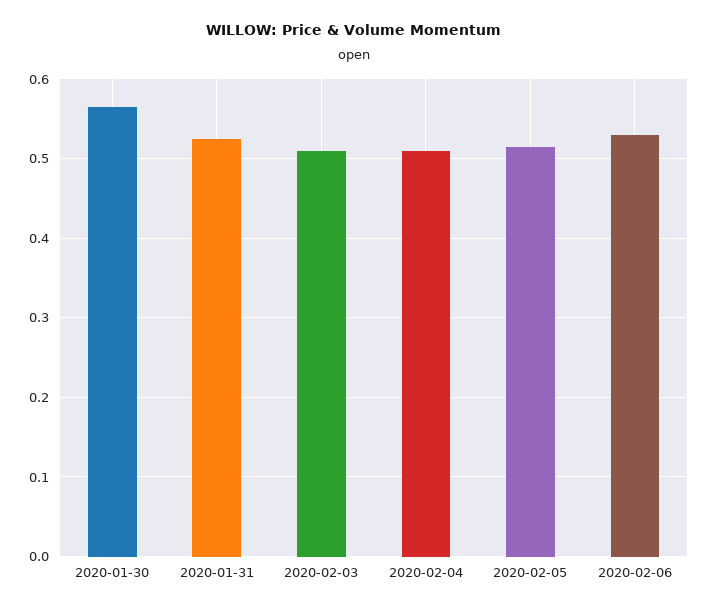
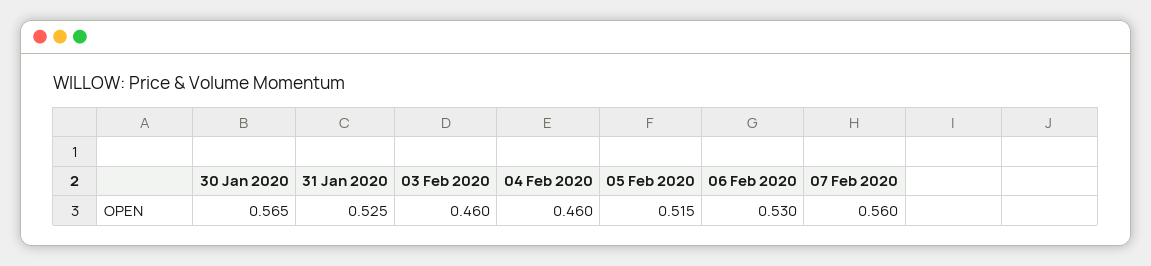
2020-02-03: 0.51 -> 0.46
2020-02-04: 0.51 -> 0.46
07 Feb 2020: none -> 0.56

